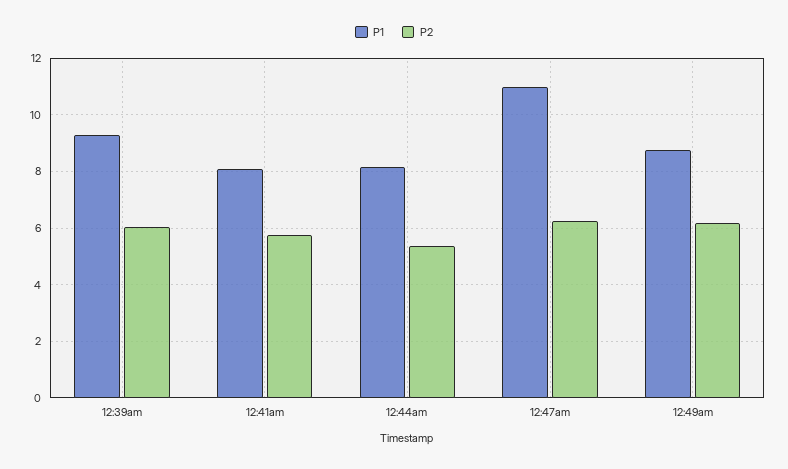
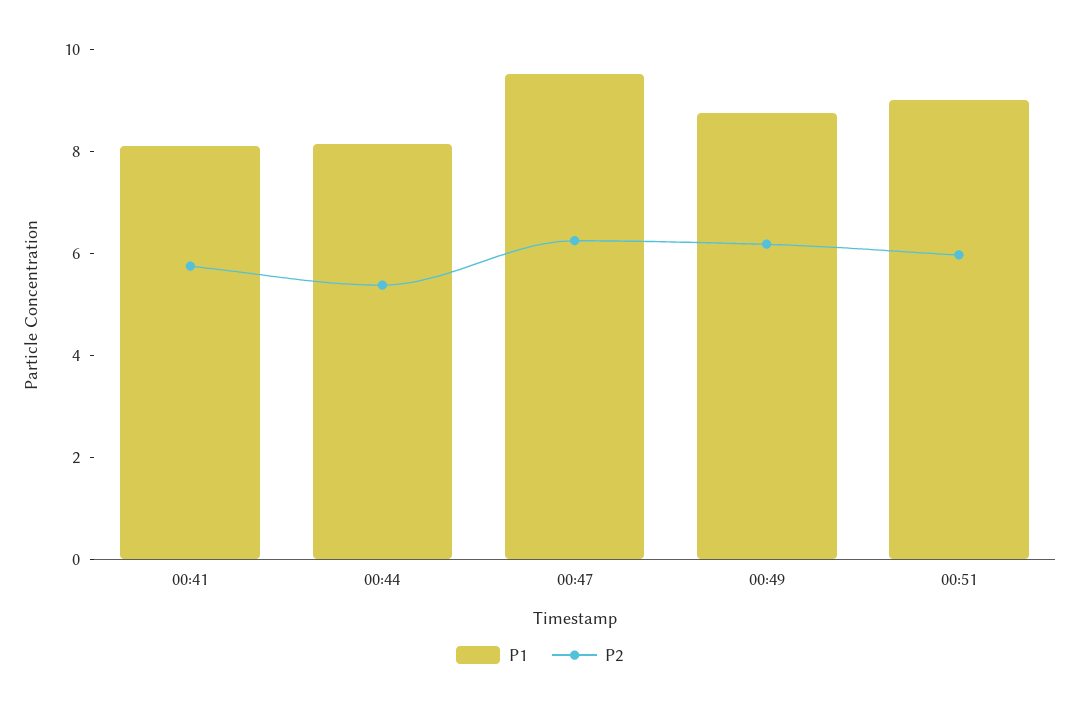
P1, 12:39am: 9.25 -> none
P2, 12:39am: 6 -> none
P1, 12:47am: 11 -> 9.5
P1, 00:51: none -> 9
P2, 00:51: none -> 6

